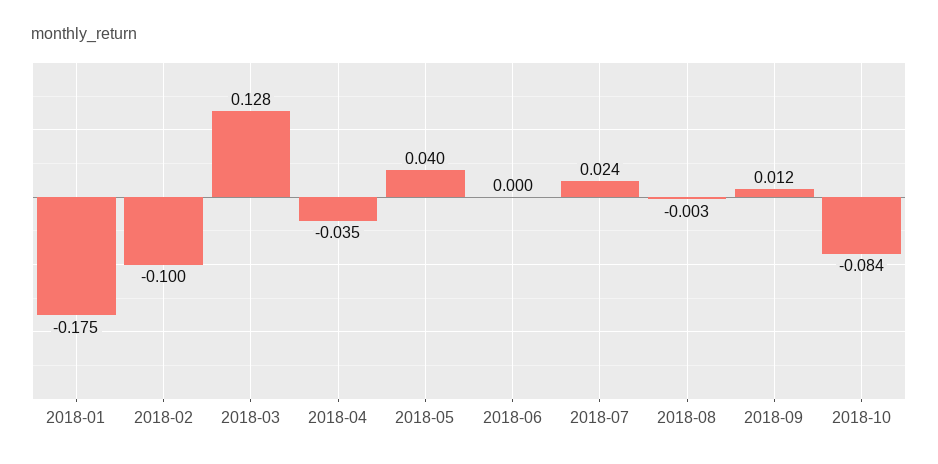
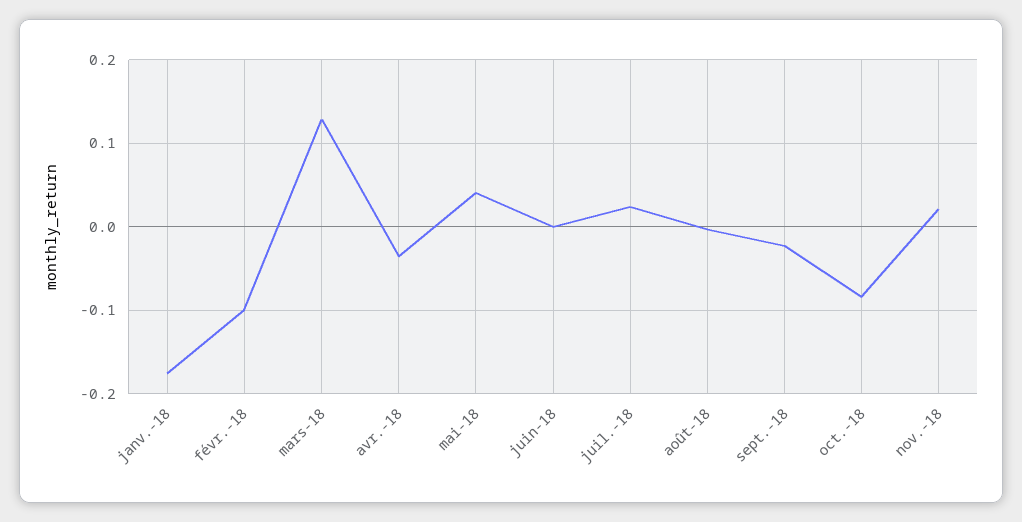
2018-09: 0.012 -> -0.02
nov.-18: none -> 0.02

